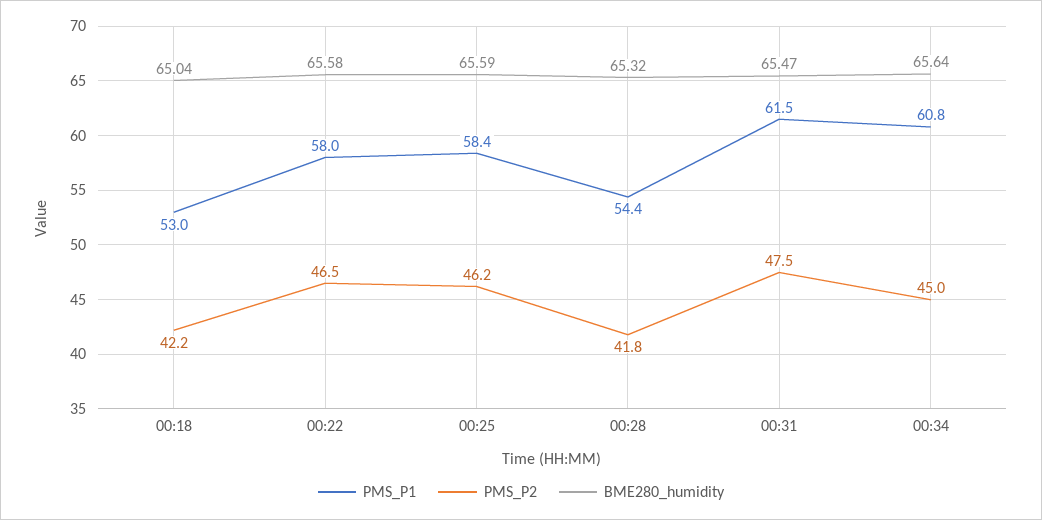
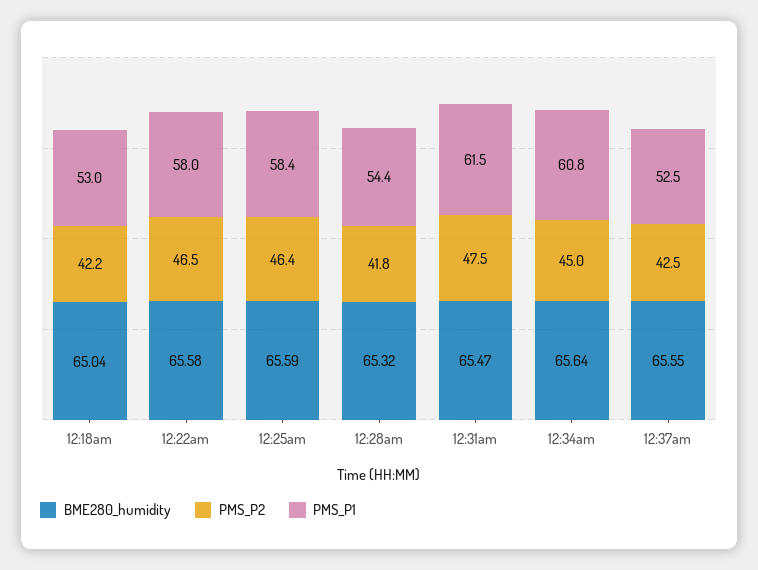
PMS_P2, 00:25: 46.2 -> 46.4
BME280_humidity, 12:37am: none -> 65.55
PMS_P2, 12:37am: none -> 42.5
PMS_P1, 12:37am: none -> 52.5

